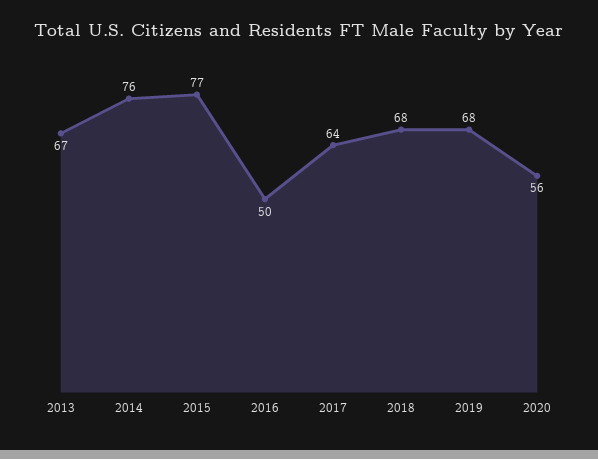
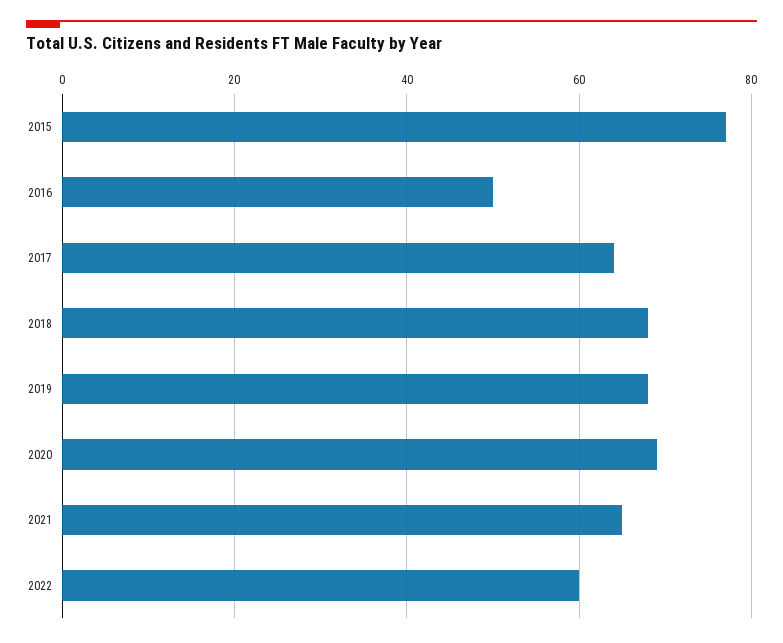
2013: 67 -> none
2014: 76 -> none
2020: 56 -> 70
2021: none -> 65
2022: none -> 60

